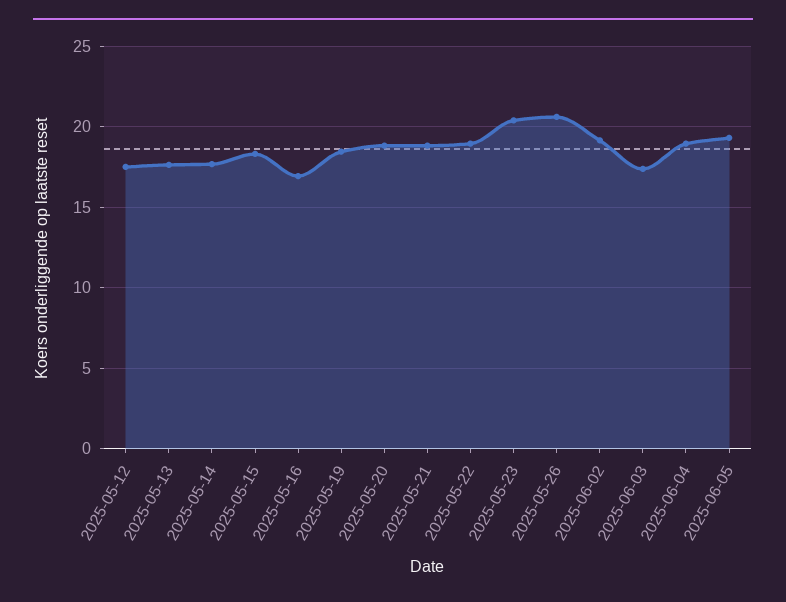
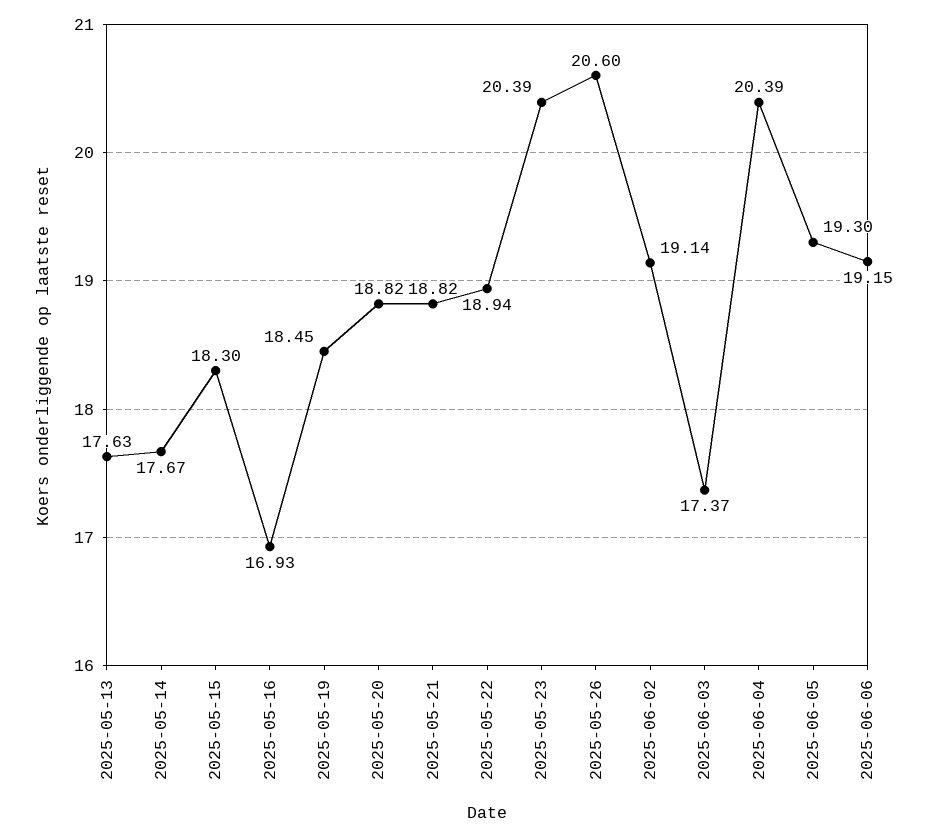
2025-05-12: 17.5 -> none
2025-06-04: 19 -> 20.39
2025-06-06: none -> 19.15

